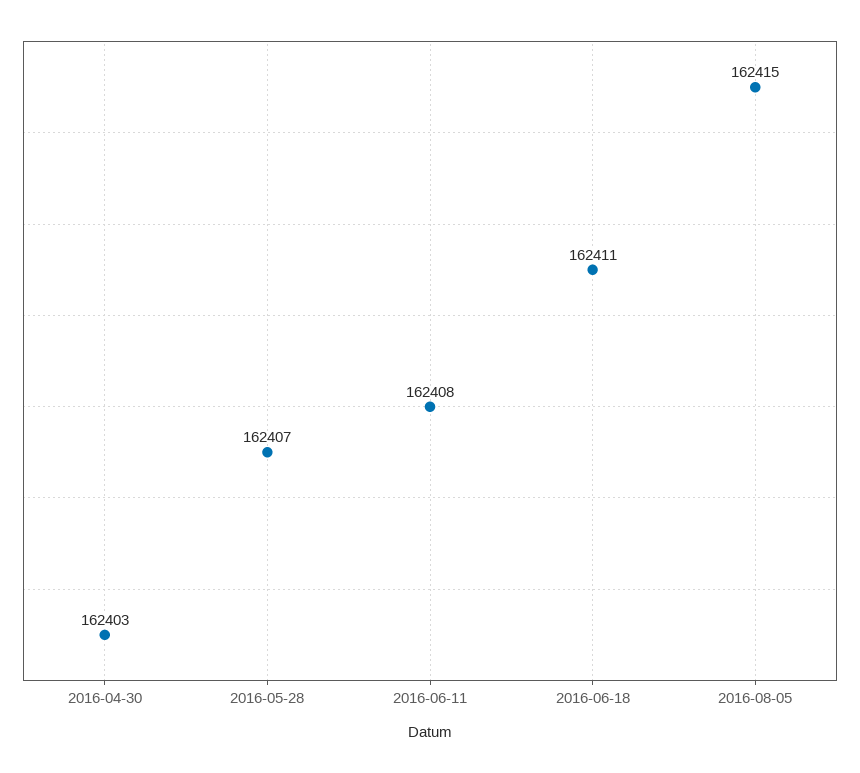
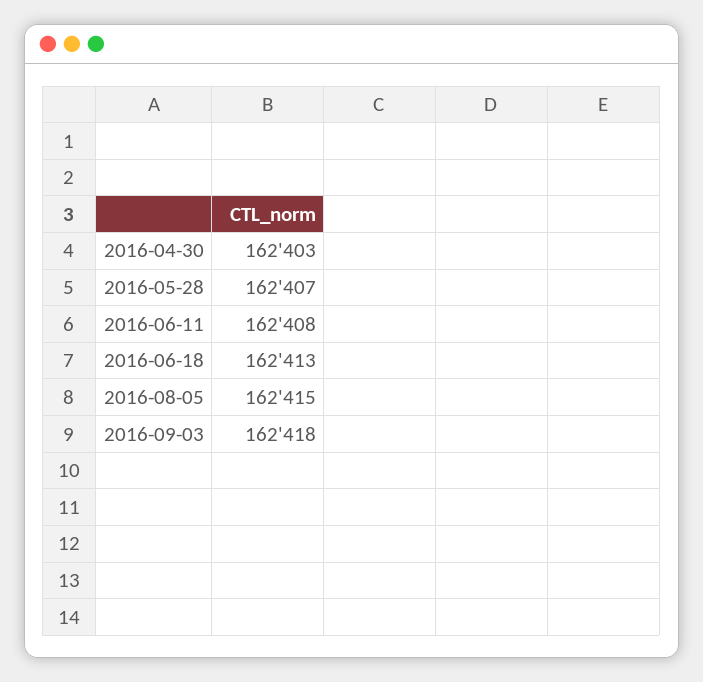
2016-06-18: 162411 -> 162413
2016-09-03: none -> 162418

